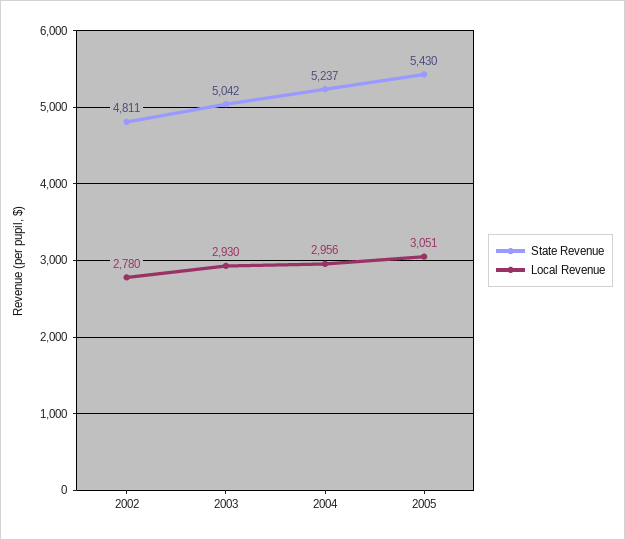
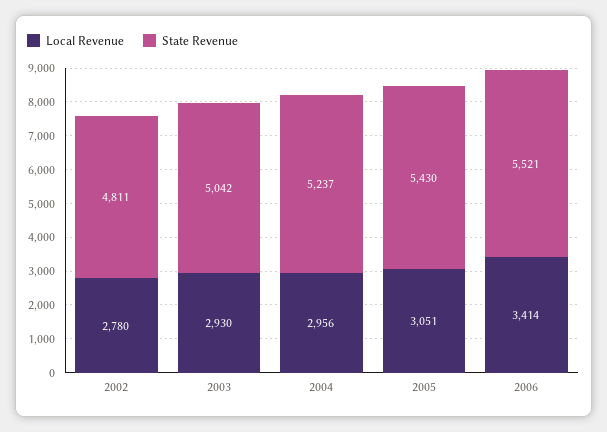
Local Revenue, 2006: none -> 3414
State Revenue, 2006: none -> 5521

